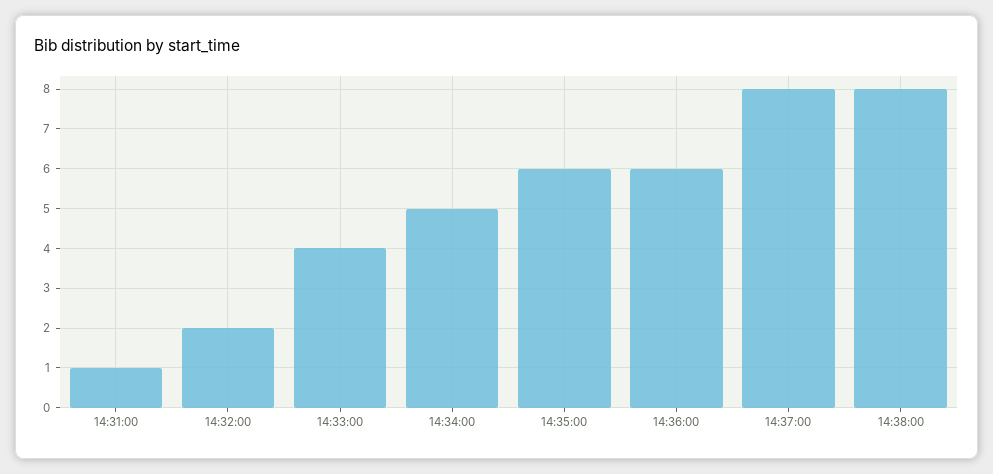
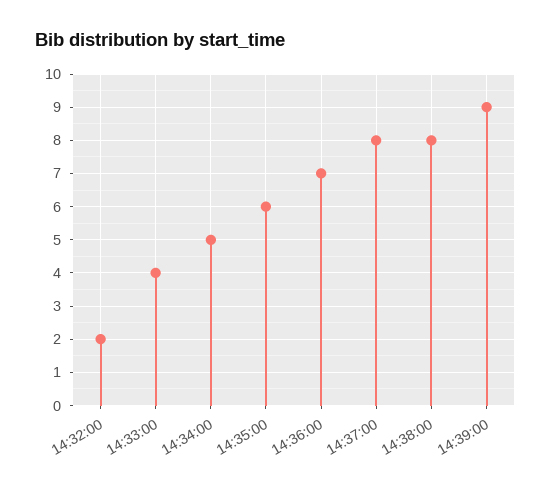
14:31:00: 1 -> none
14:36:00: 6 -> 7
14:39:00: none -> 9

